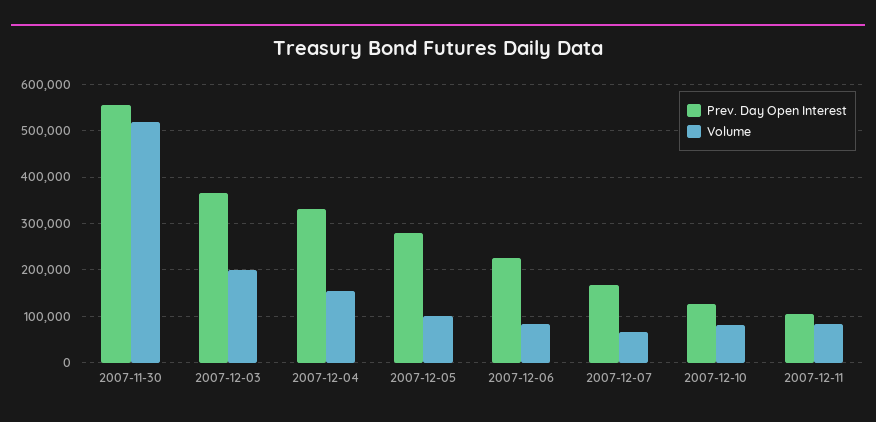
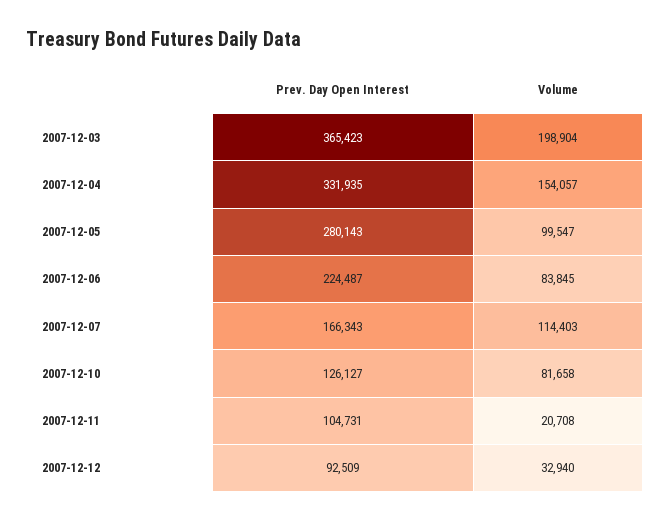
Prev. Day Open Interest, 2007-11-30: 560000 -> none
Volume, 2007-11-30: 520000 -> none
Volume, 2007-12-07: 60000 -> 114403
Volume, 2007-12-11: 80000 -> 20708
Prev. Day Open Interest, 2007-12-12: none -> 92509
Volume, 2007-12-12: none -> 32940

